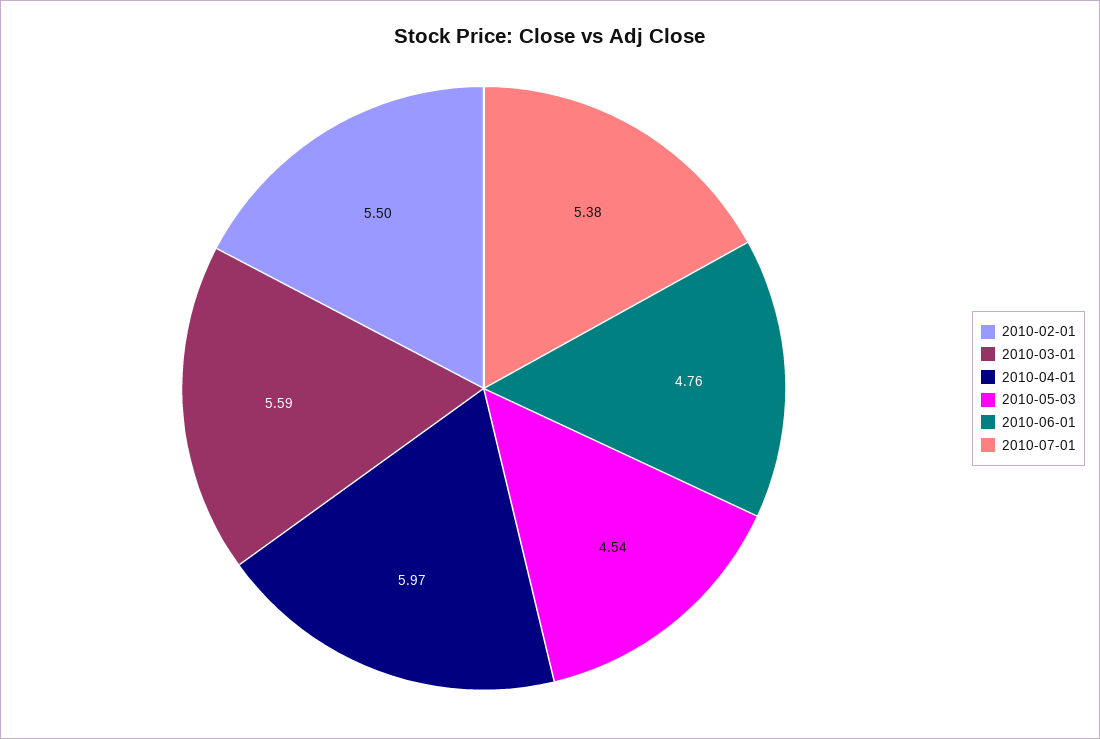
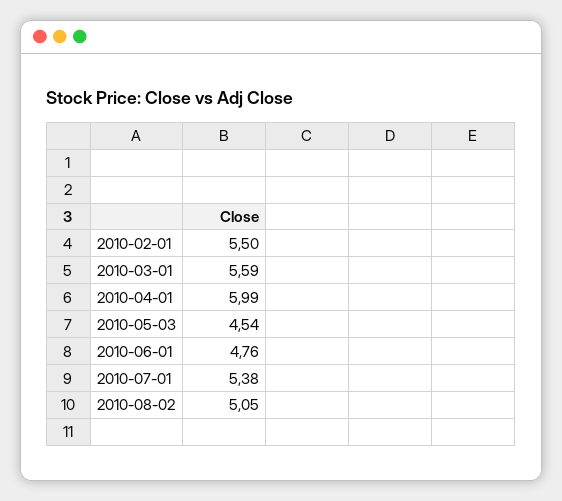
2010-04-01: 5.97 -> 5.99
2010-08-02: none -> 5.05

